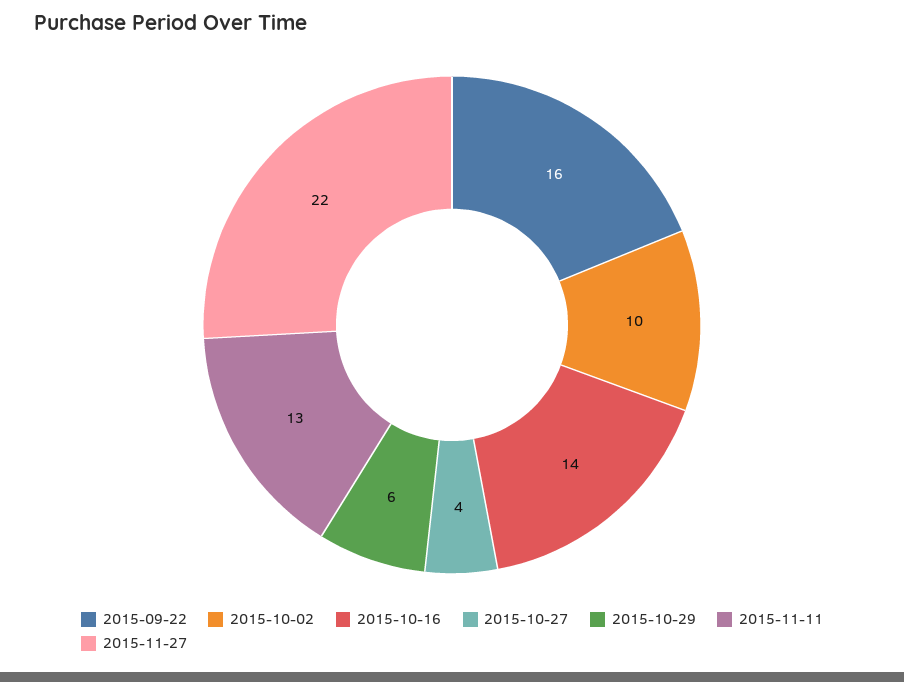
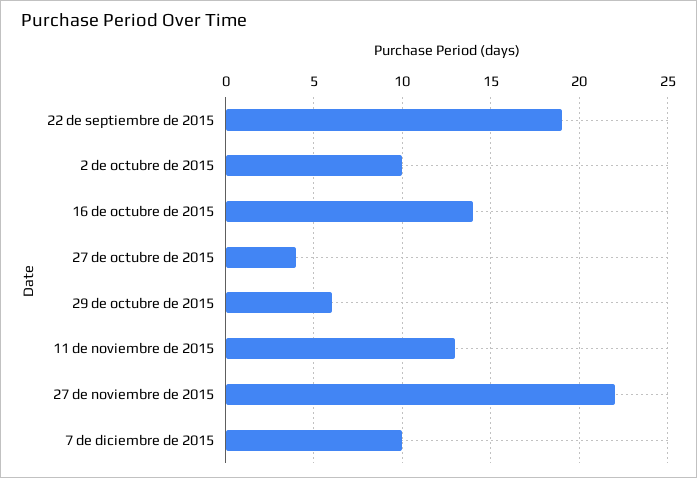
2015-09-22: 16 -> 19
7 de diciembre de 2015: none -> 10

